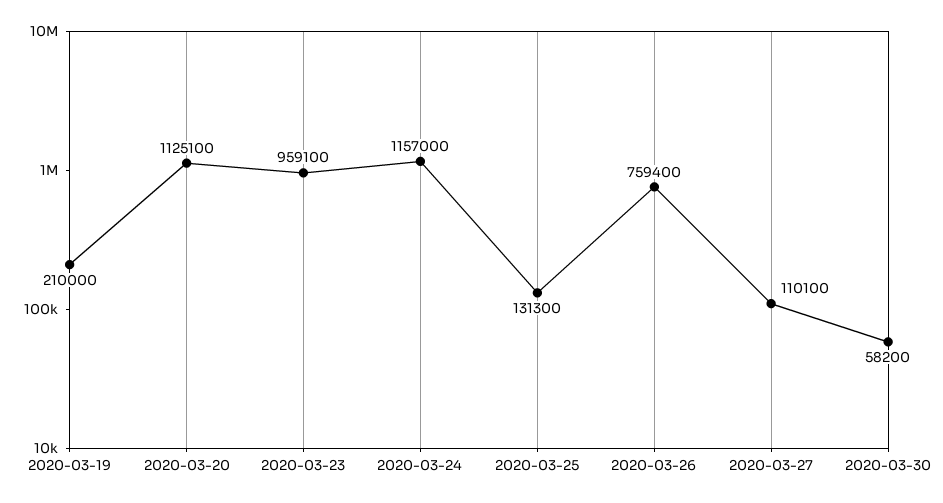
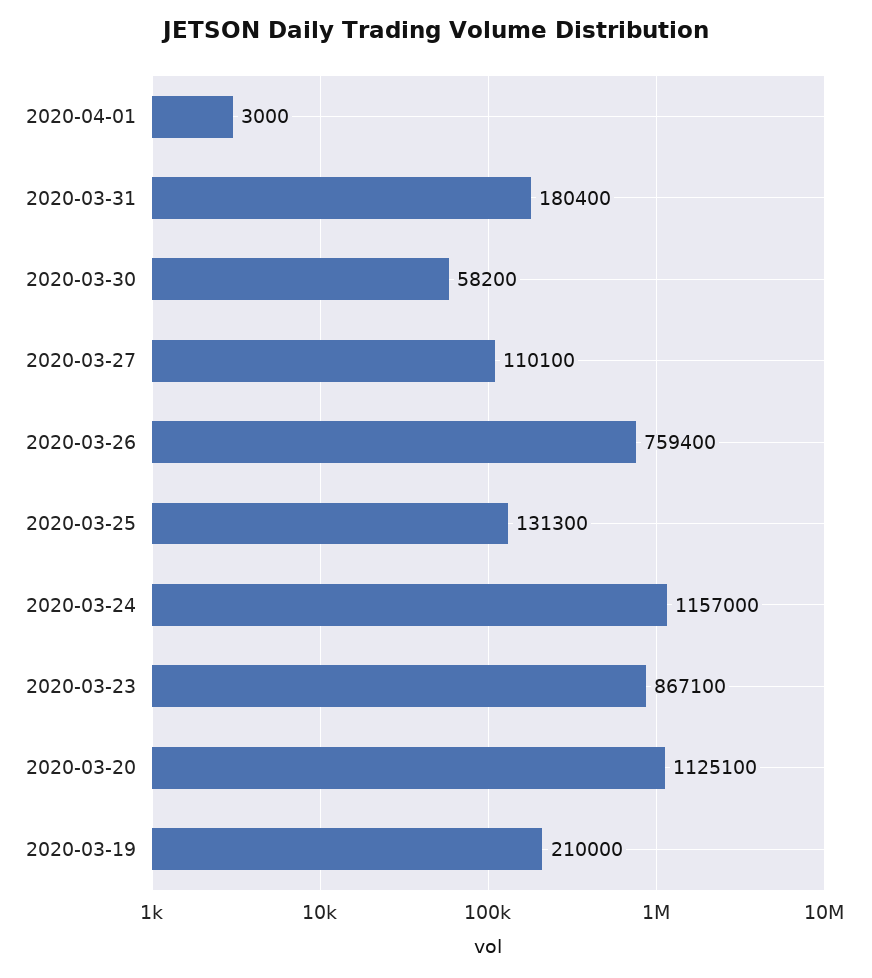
2020-03-23: 959100 -> 867100
2020-04-01: none -> 3000
2020-03-31: none -> 180400

